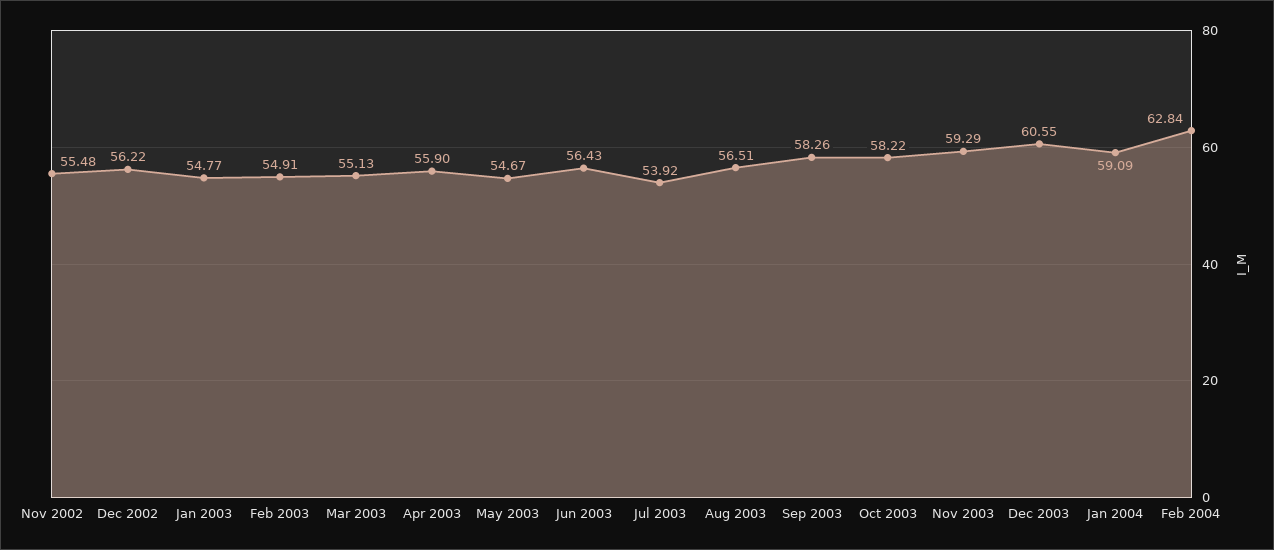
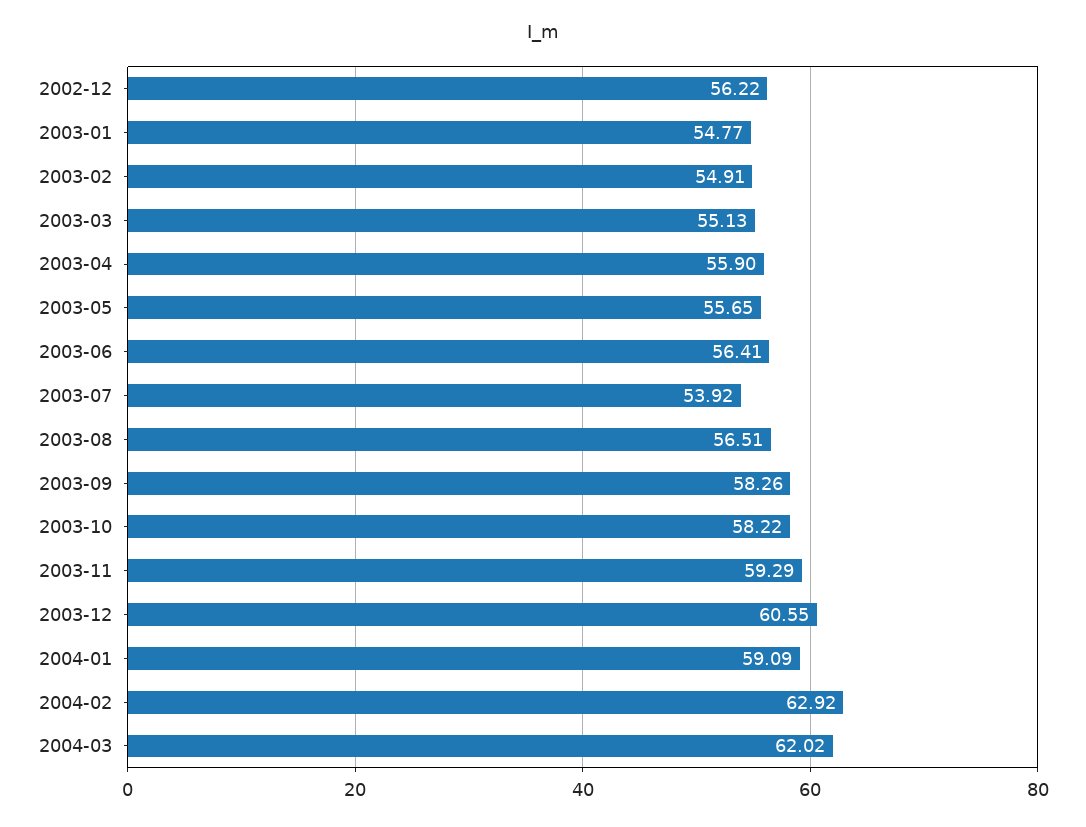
Nov 2002: 55.48 -> none
May 2003: 54.67 -> 55.65
Jun 2003: 56.43 -> 56.41
Feb 2004: 62.84 -> 62.92
2004-03: none -> 62.02

